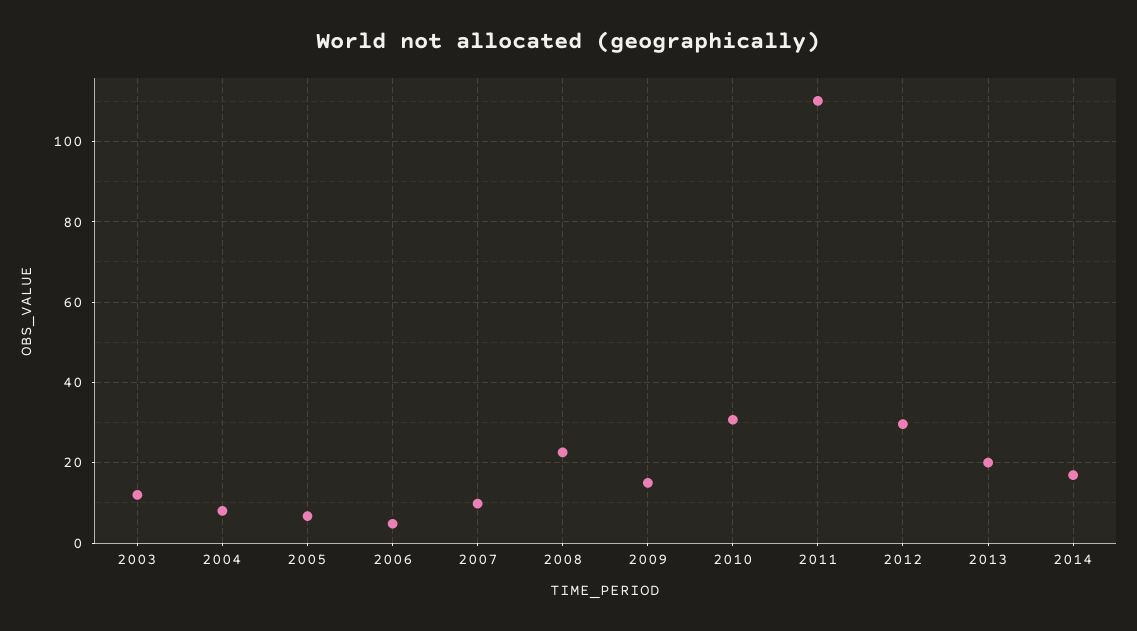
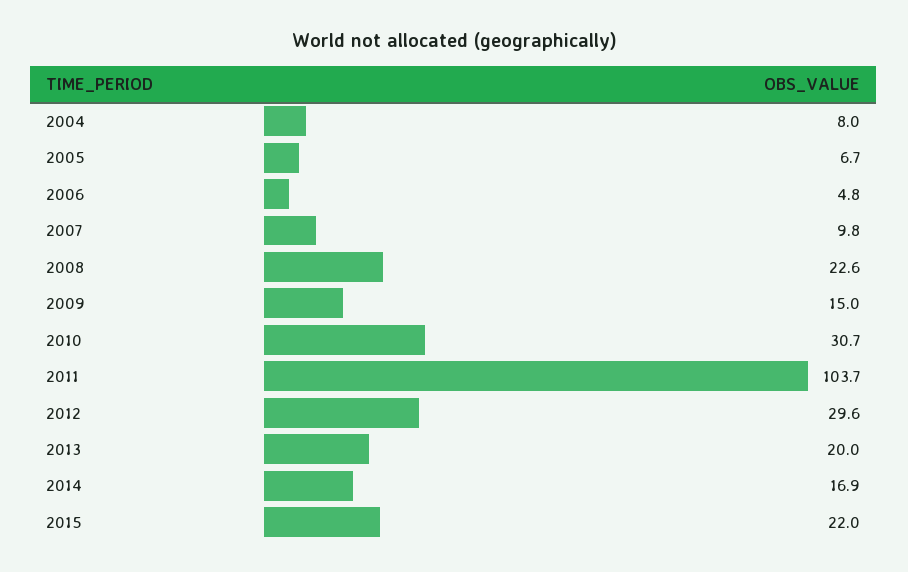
2003: 12 -> none
2011: 110 -> 103.7
2015: none -> 22

